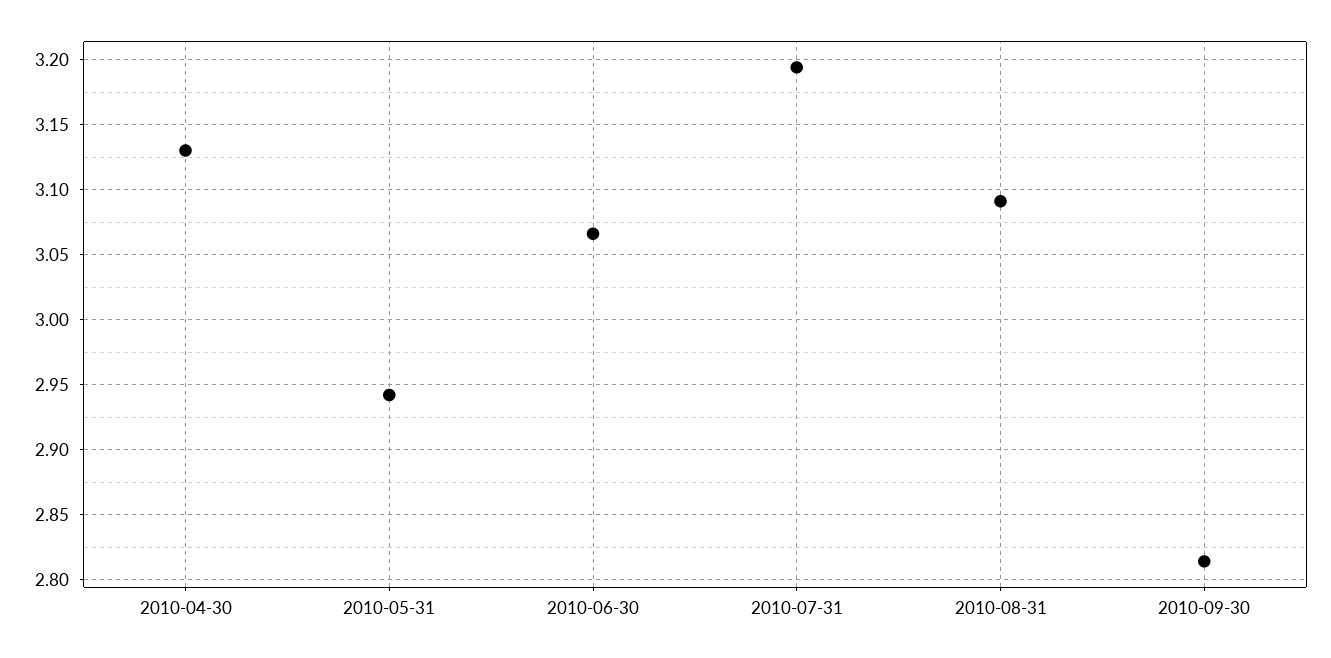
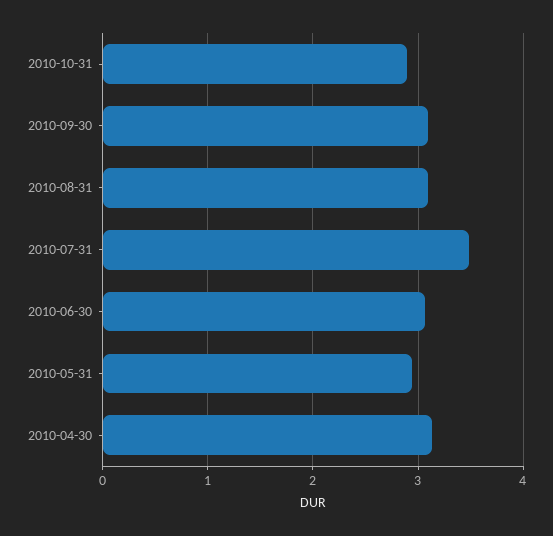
2010-07-31: 3.195 -> 3.5
2010-09-30: 2.815 -> 3.1
2010-10-31: none -> 2.9

